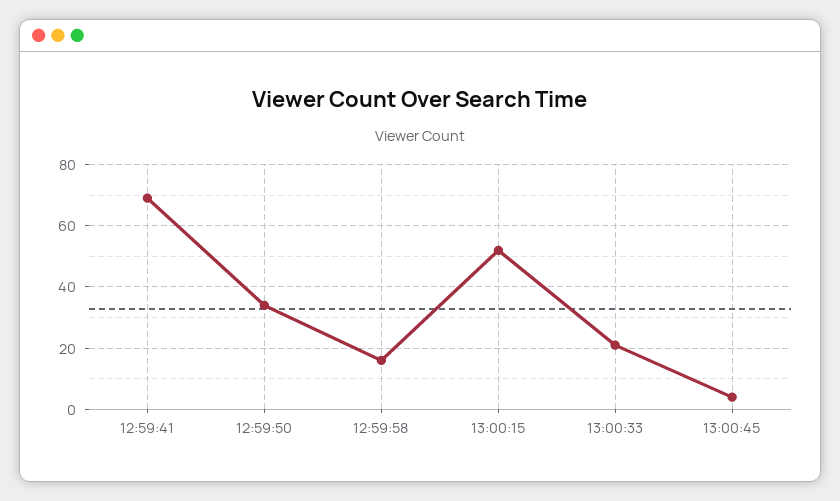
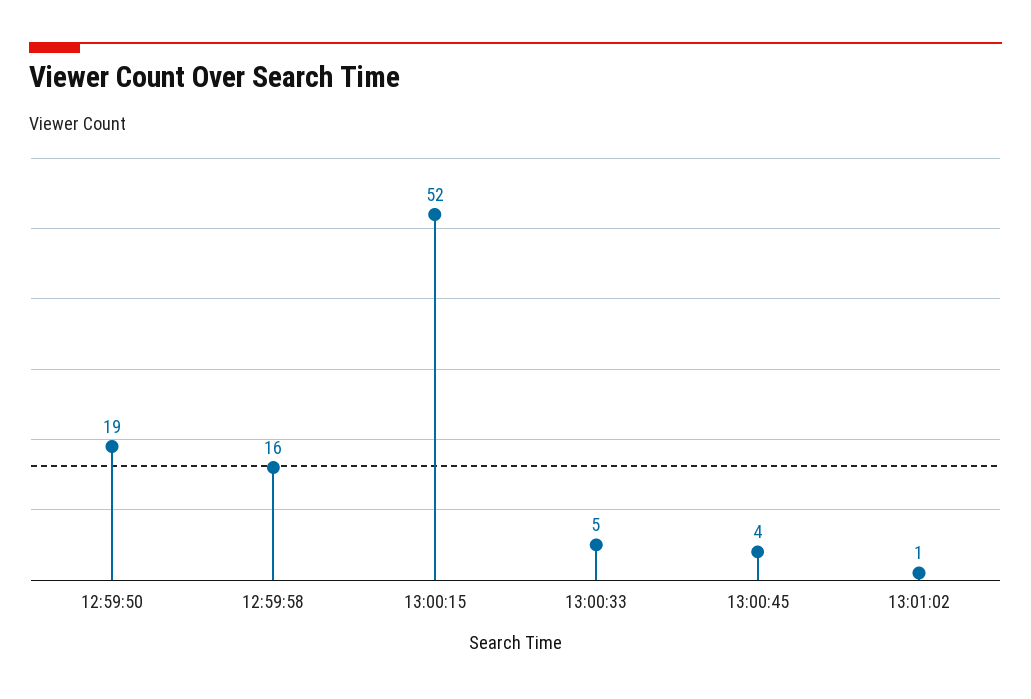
12:59:41: 70 -> none
12:59:50: 35 -> 19
13:00:33: 20 -> 5
13:01:02: none -> 1

